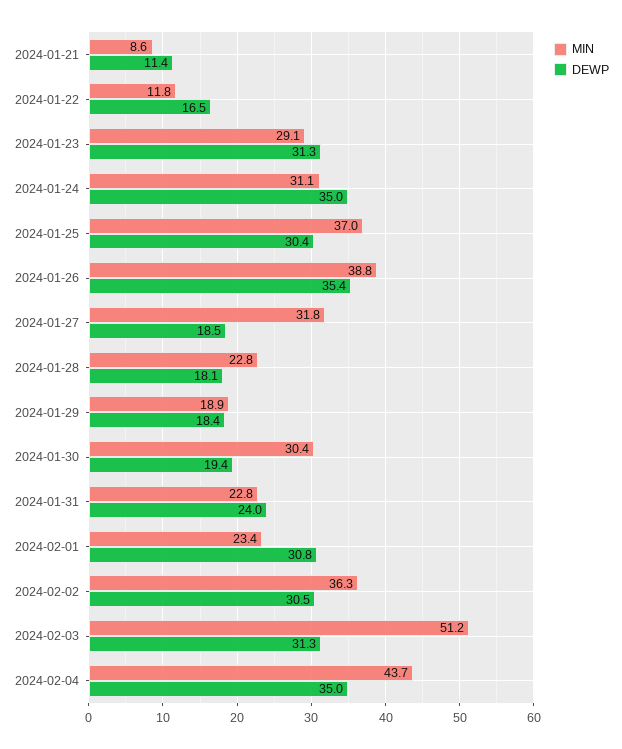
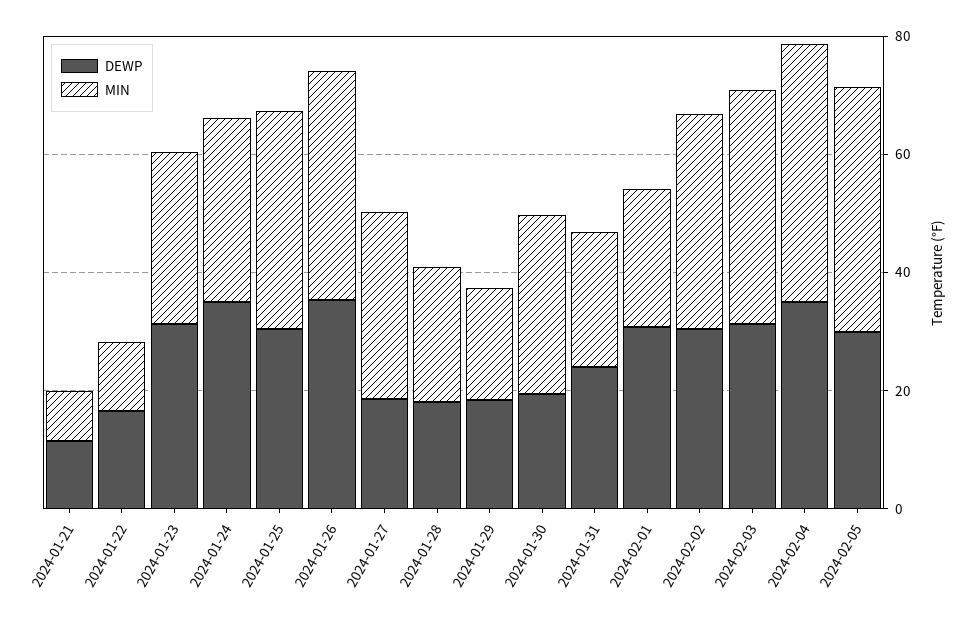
MIN, 2024-02-03: 51.2 -> 40
DEWP, 2024-02-05: none -> 30
MIN, 2024-02-05: none -> 40

